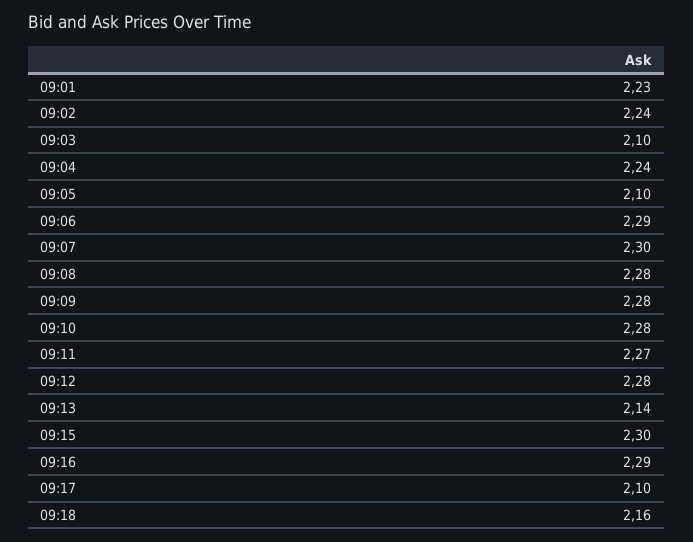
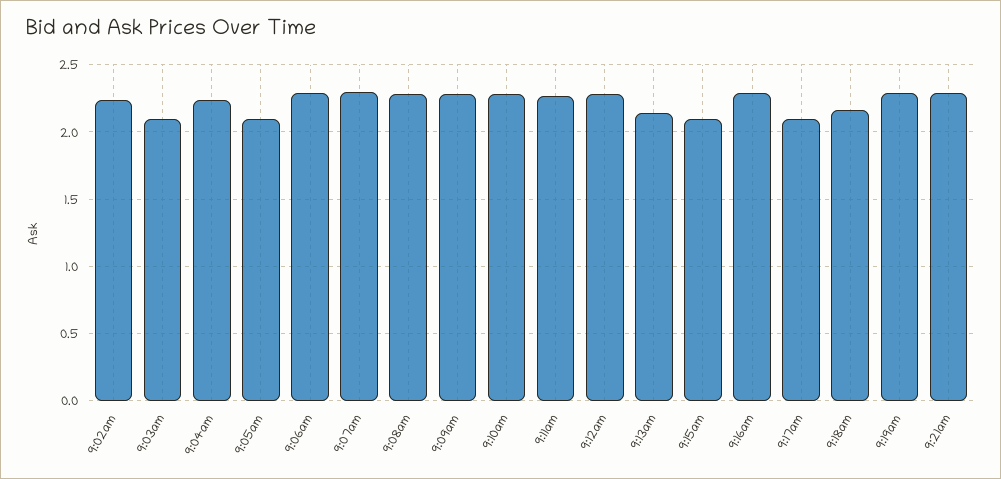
09:01: 2.23 -> none
09:15: 2.3 -> 2.1
9:19am: none -> 2.3
9:21am: none -> 2.3

